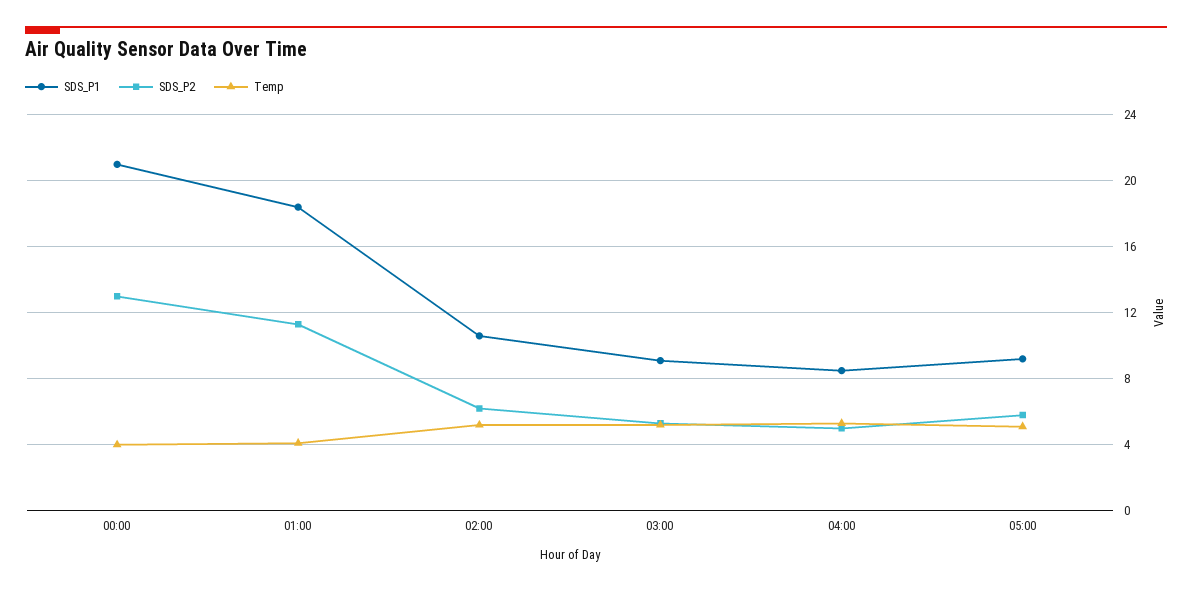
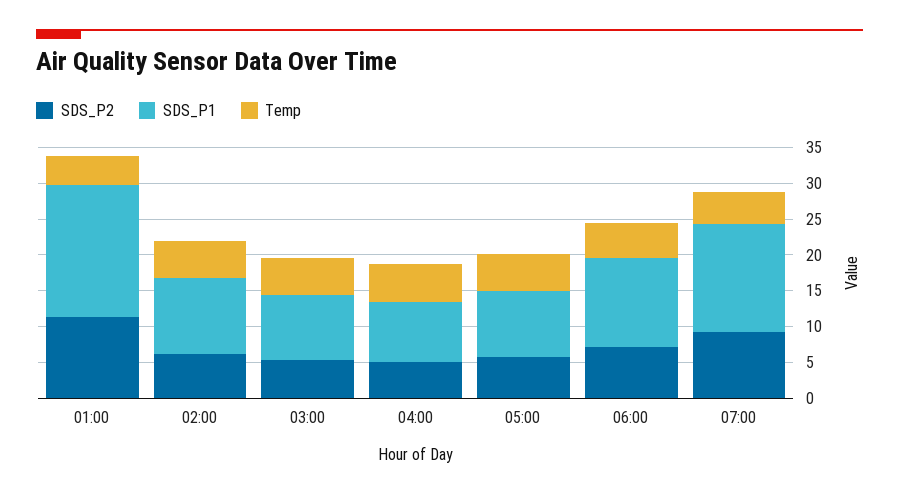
SDS_P1, 00:00: 21 -> none
SDS_P2, 00:00: 13 -> none
Temp, 00:00: 4 -> none
SDS_P2, 06:00: none -> 7.5
SDS_P1, 06:00: none -> 12.5
Temp, 06:00: none -> 5
SDS_P2, 07:00: none -> 10
SDS_P1, 07:00: none -> 15
Temp, 07:00: none -> 5

